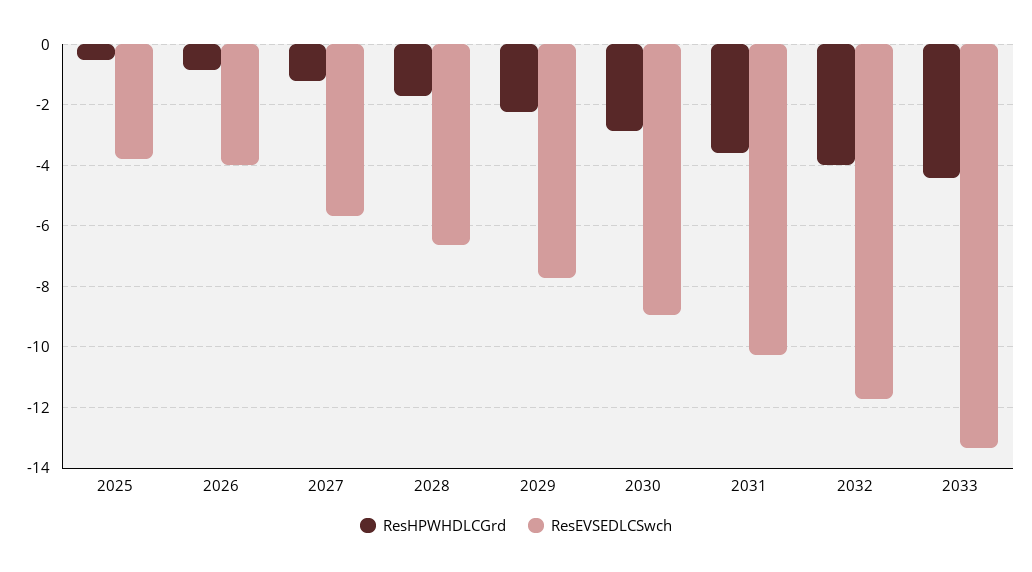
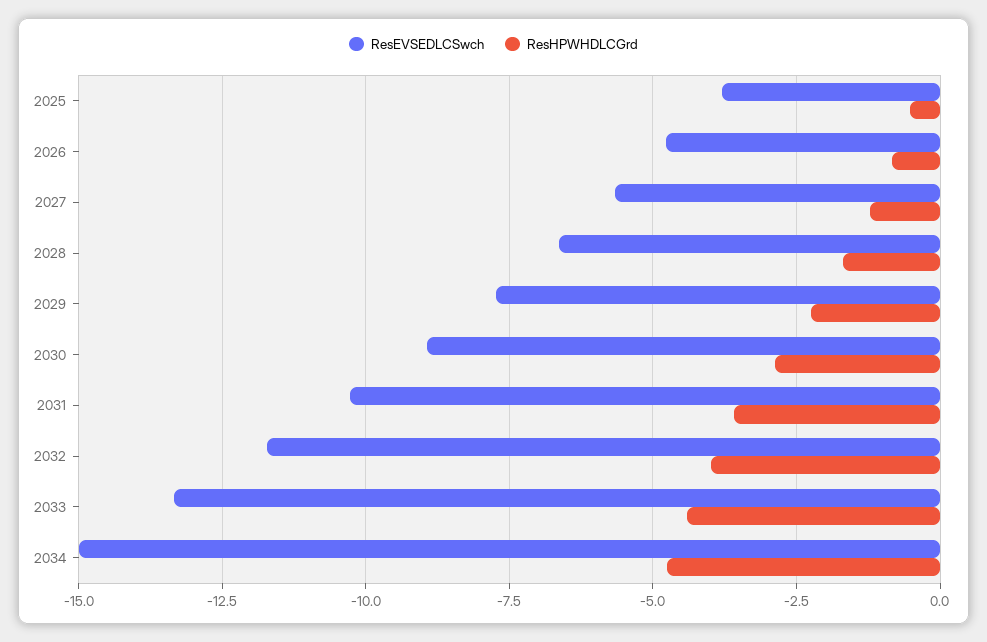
ResEVSEDLCSwch, 2026: -4 -> -4.75
ResEVSEDLCSwch, 2034: none -> -15
ResHPWHDLCGrd, 2034: none -> -4.75

